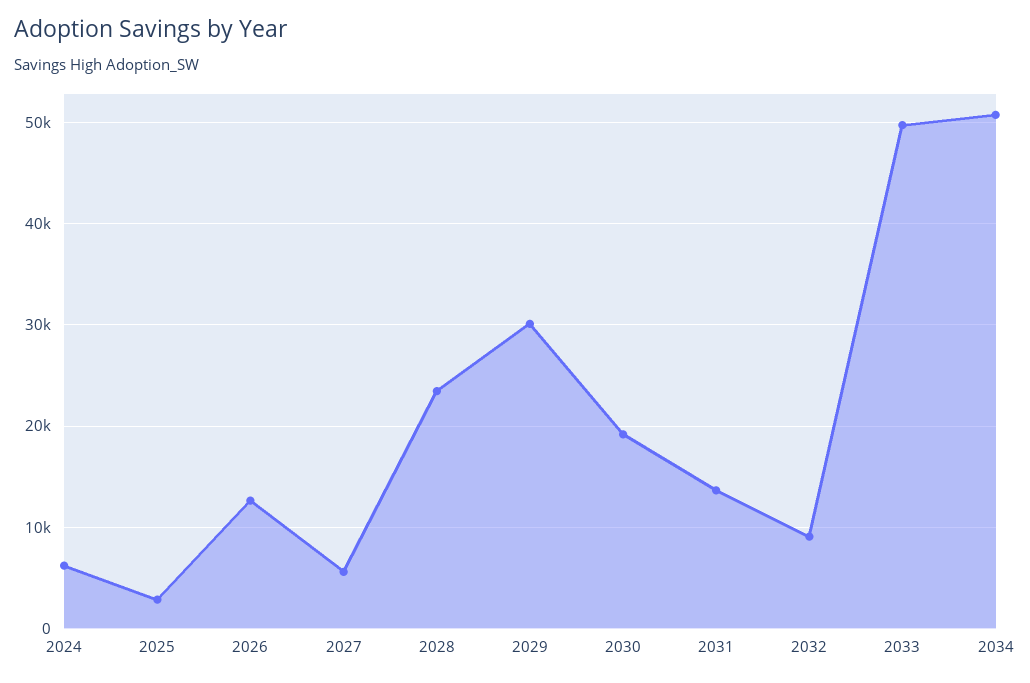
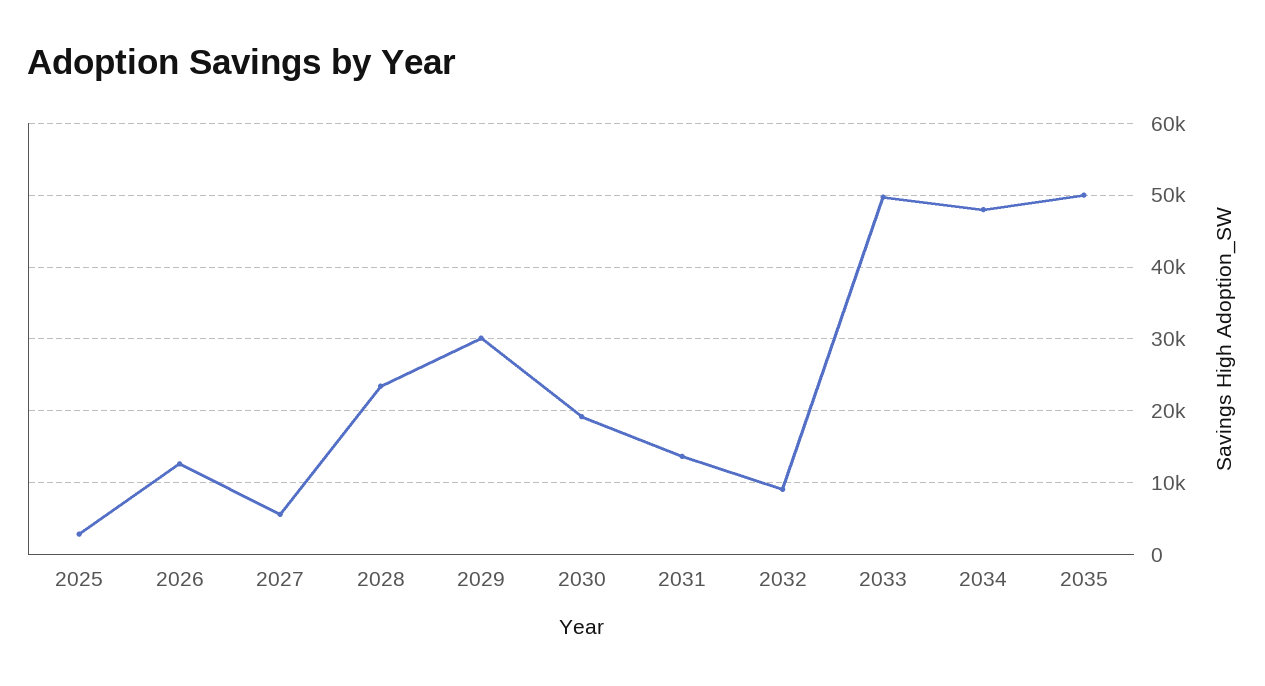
2024: 6000 -> none
2034: 51000 -> 48000
2035: none -> 50000

